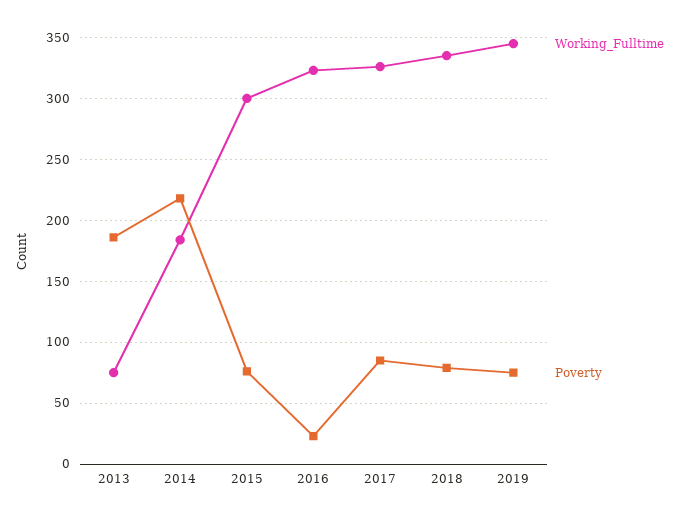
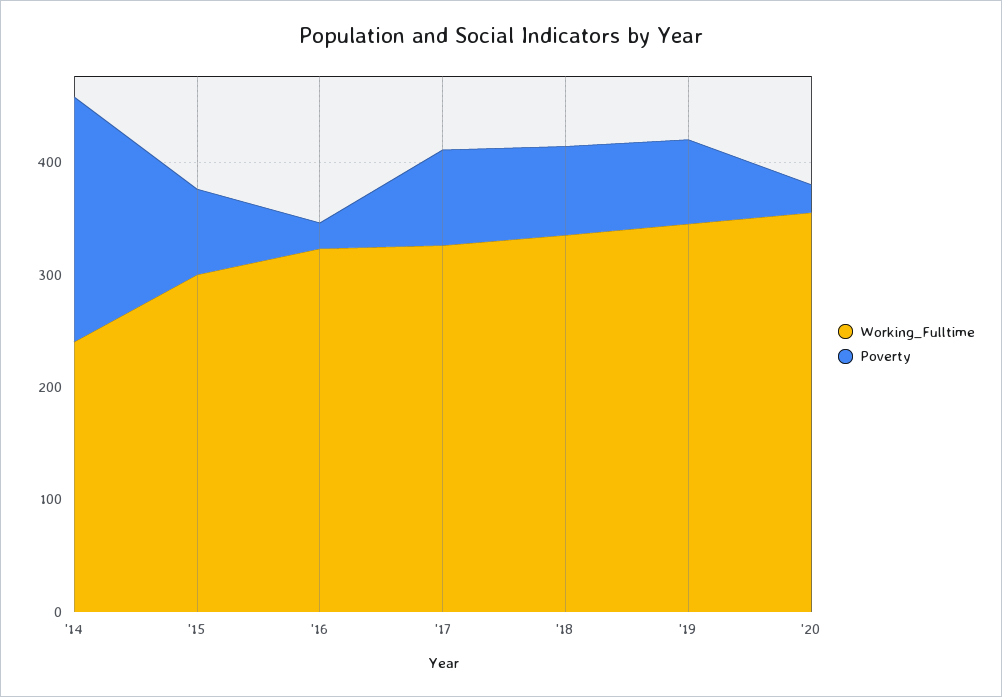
Working_Fulltime, 2013: 75 -> none
Poverty, 2013: 185 -> none
Working_Fulltime, 2014: 185 -> 240
Working_Fulltime, '20: none -> 360
Poverty, '20: none -> 20

